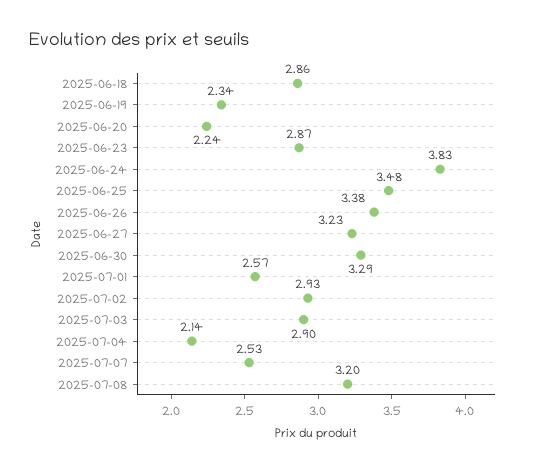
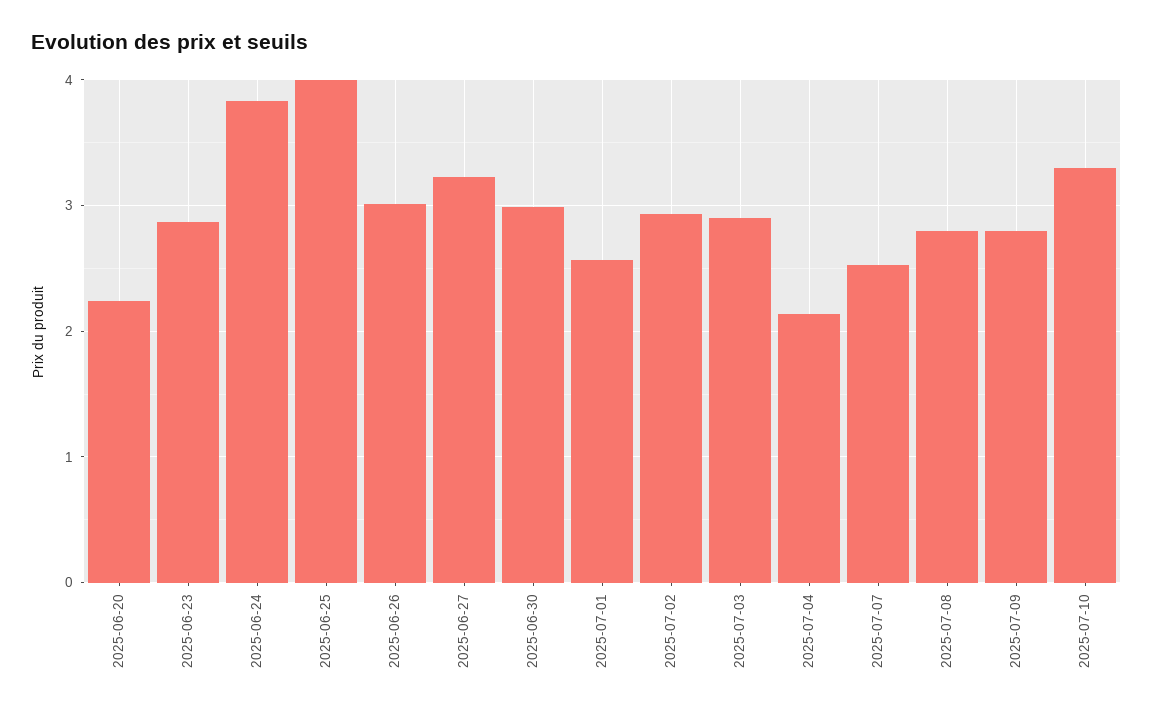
2025-06-18: 2.86 -> none
2025-06-19: 2.34 -> none
2025-06-25: 3.48 -> 4
2025-06-26: 3.38 -> 3
2025-06-30: 3.29 -> 3
2025-07-08: 3.2 -> 2.8
2025-07-09: none -> 2.8
2025-07-10: none -> 3.3

